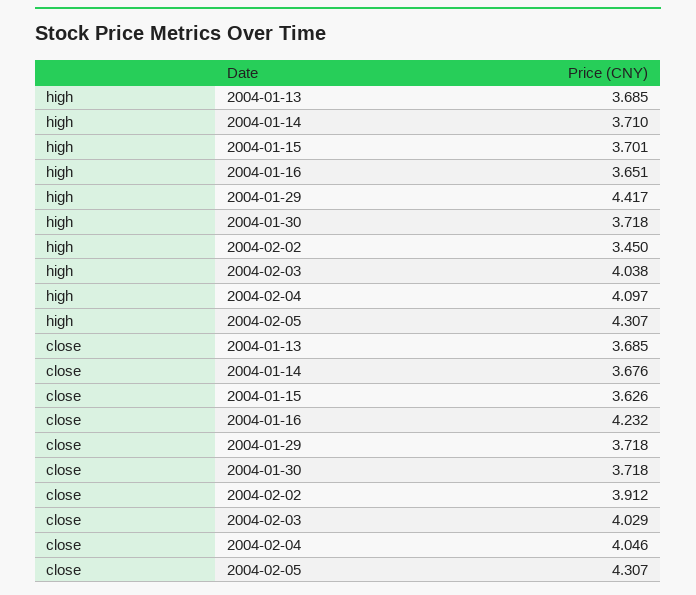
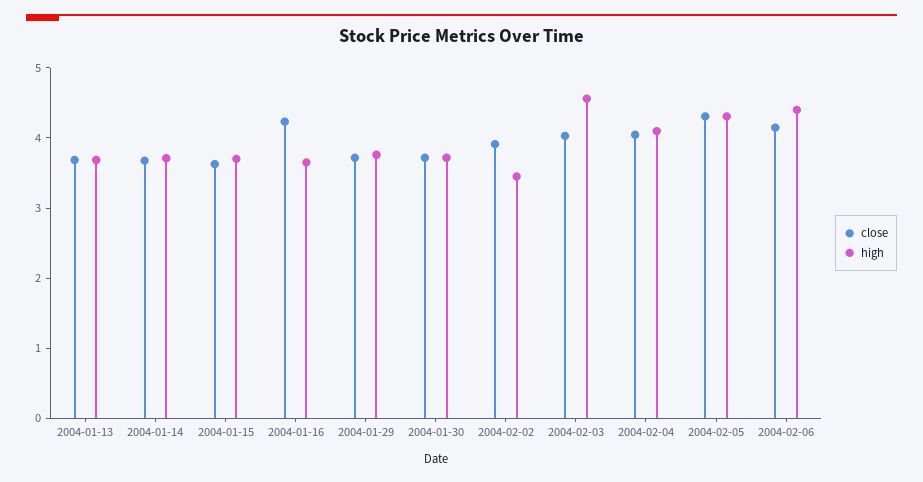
high, 2004-01-29: 4.417 -> 3.8
high, 2004-02-03: 4.038 -> 4.6
close, 2004-02-06: none -> 4.2
high, 2004-02-06: none -> 4.4

